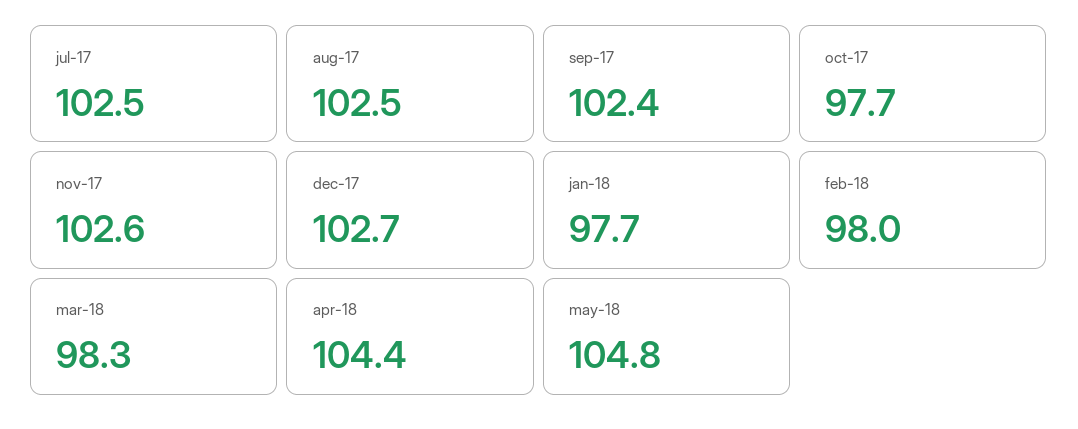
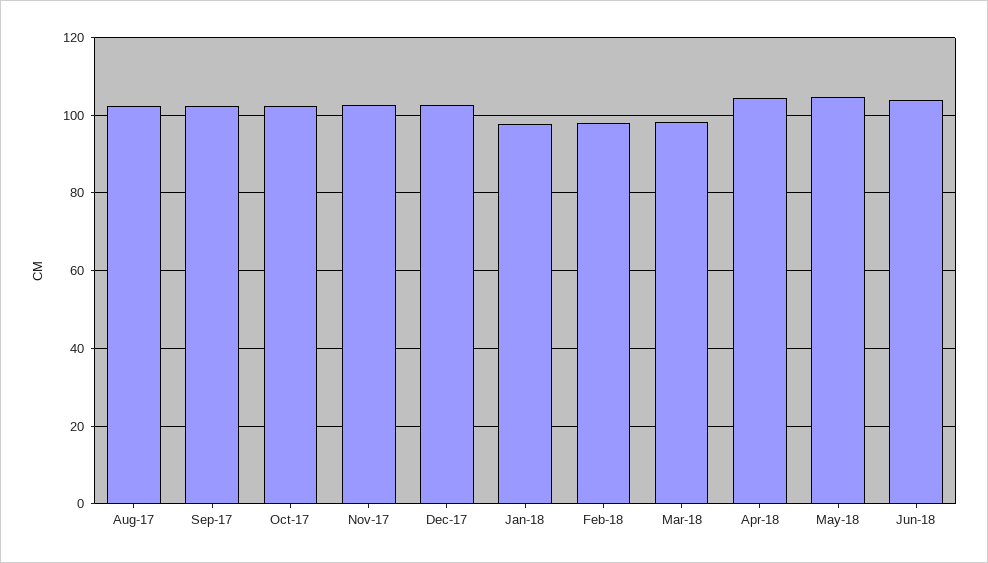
jul-17: 102.5 -> none
oct-17: 97.7 -> 102
Jun-18: none -> 104

